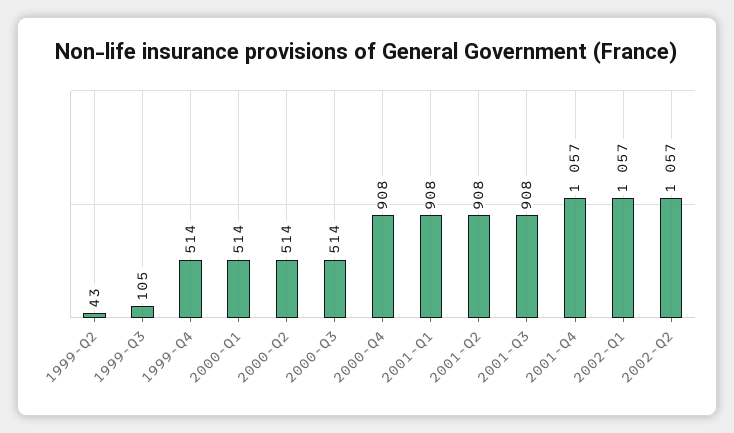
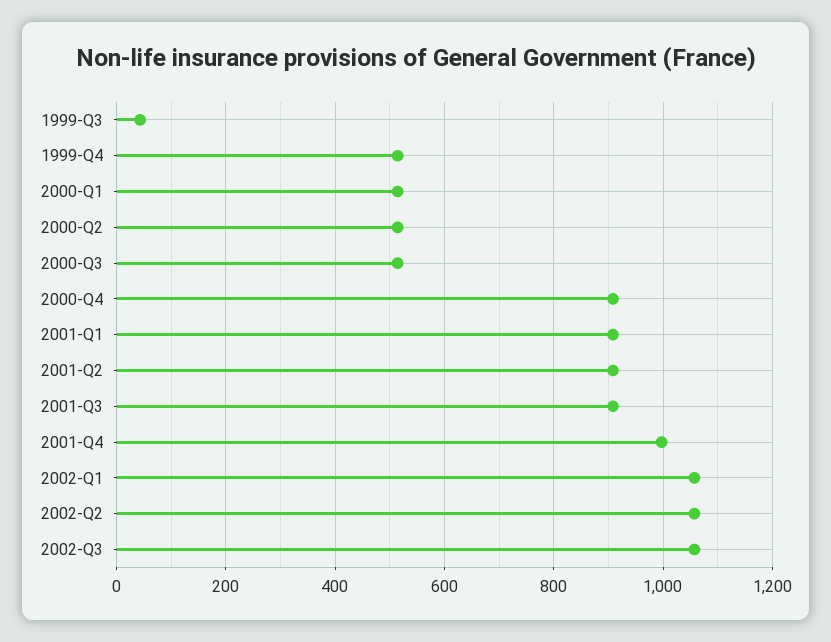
1999-Q2: 43 -> none
1999-Q3: 105 -> 40
2001-Q4: 1057 -> 1000
2002-Q3: none -> 1060

